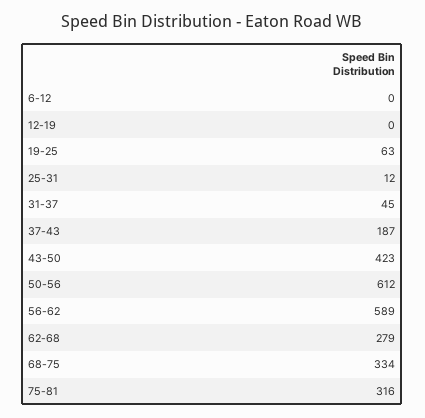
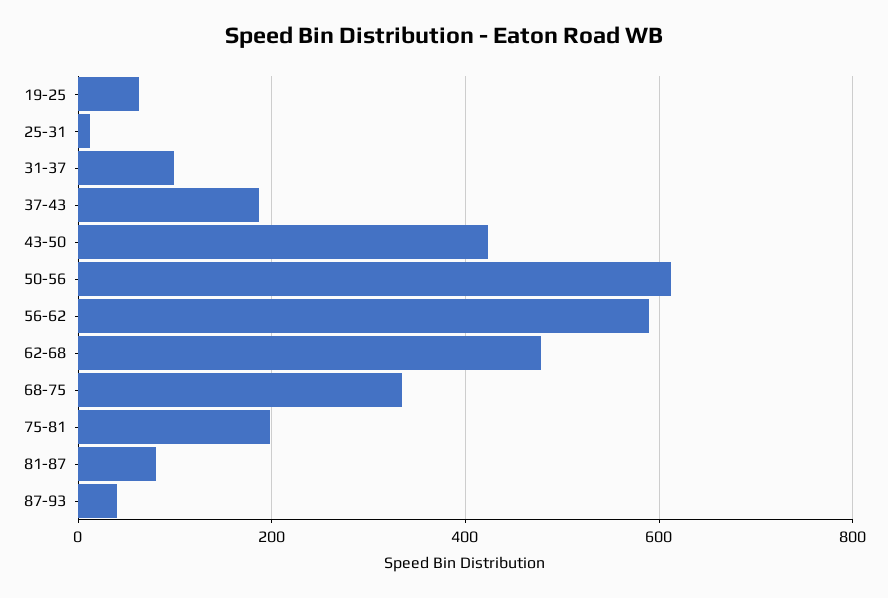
6-12: 0 -> none
12-19: 0 -> none
31-37: 45 -> 100
62-68: 279 -> 480
75-81: 316 -> 200
81-87: none -> 80
87-93: none -> 40

